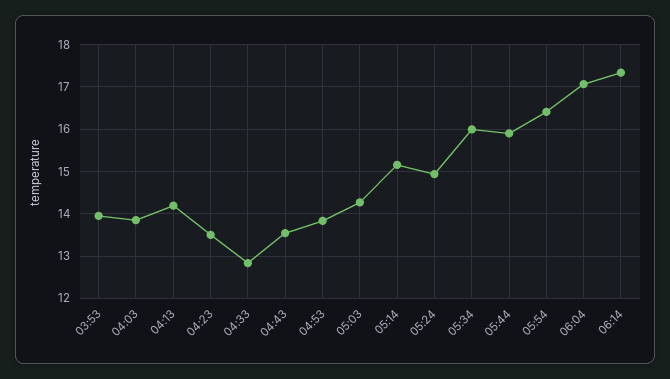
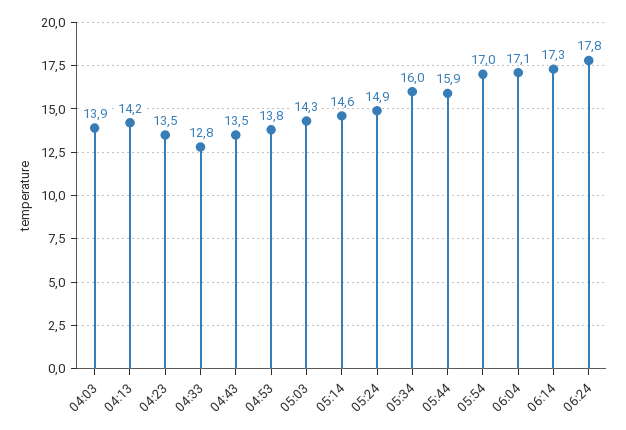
03:53: 14 -> none
05:14: 15.2 -> 14.6
05:54: 16.4 -> 17
06:24: none -> 17.8

